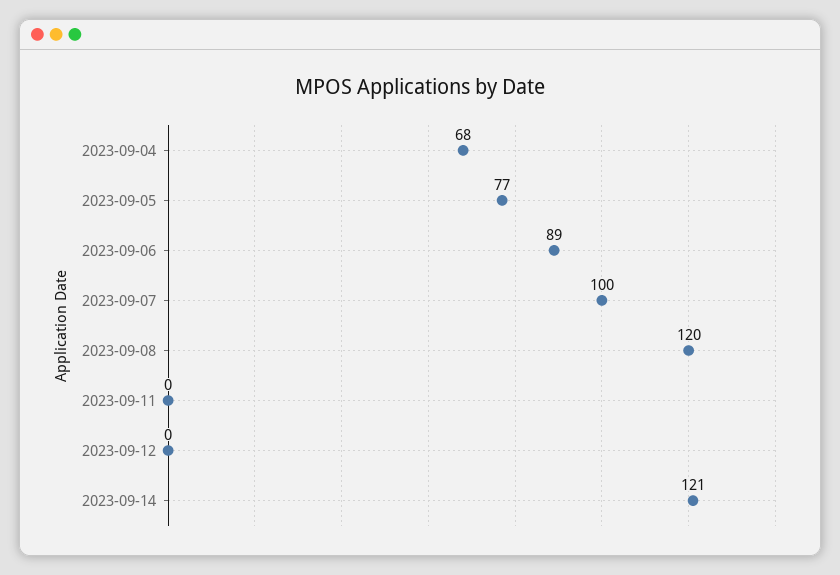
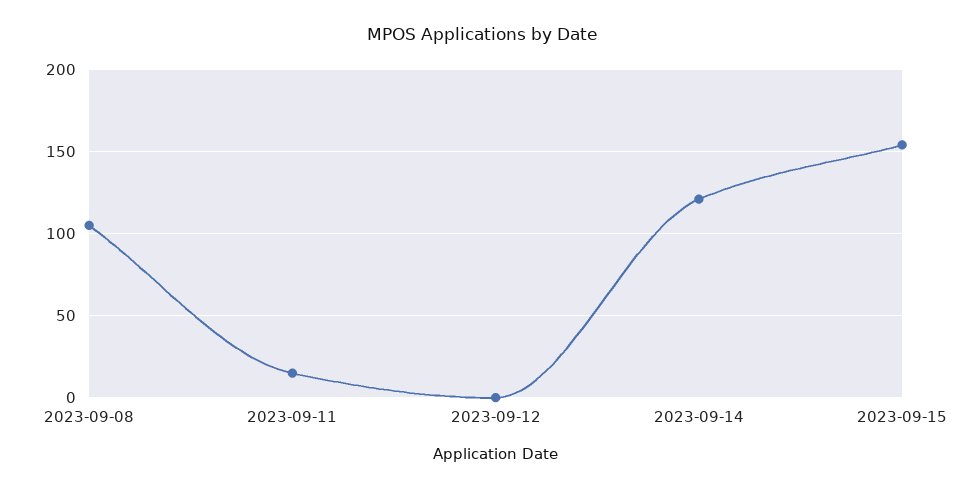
2023-09-04: 68 -> none
2023-09-05: 77 -> none
2023-09-06: 89 -> none
2023-09-07: 100 -> none
2023-09-08: 120 -> 105
2023-09-11: 0 -> 15
2023-09-15: none -> 155

